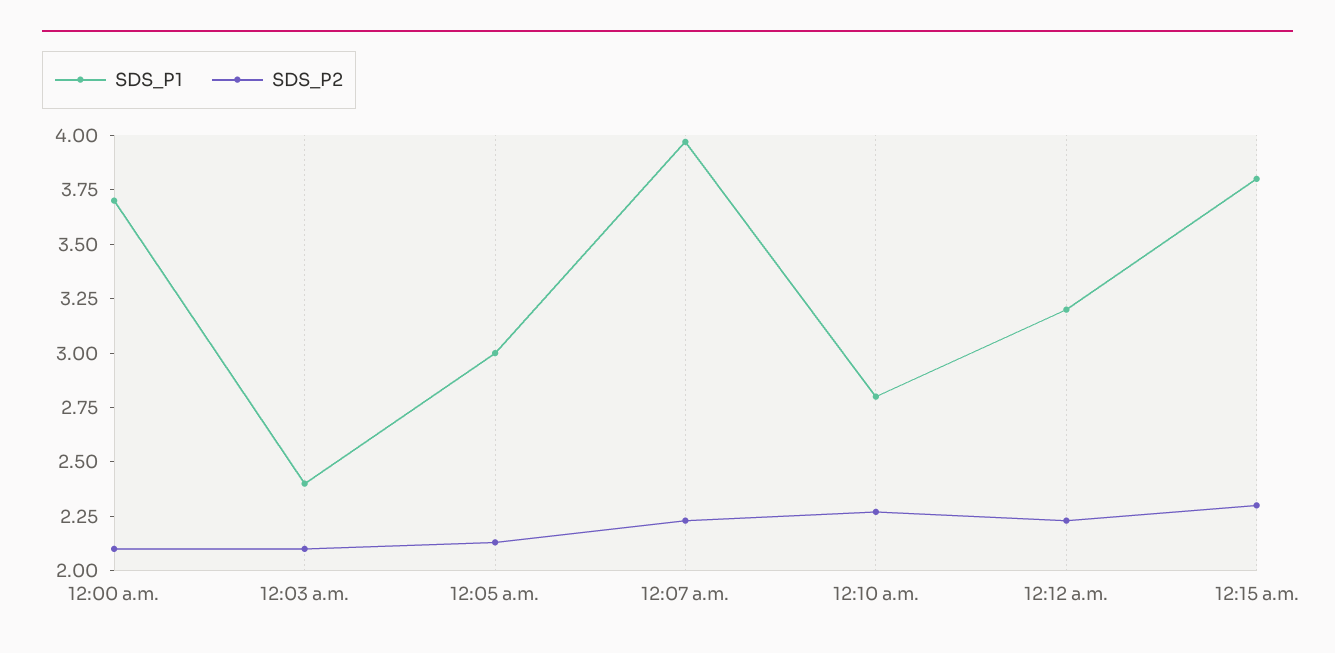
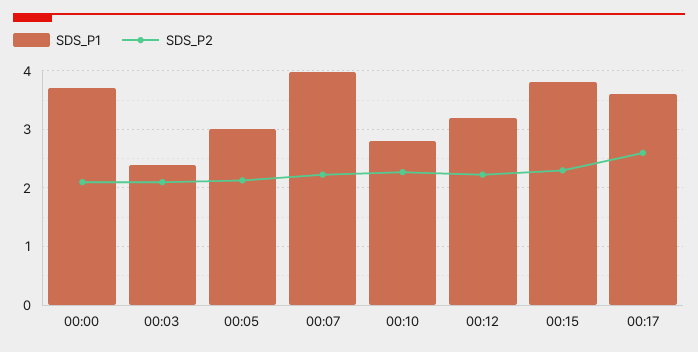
SDS_P1, 00:17: none -> 3.6
SDS_P2, 00:17: none -> 2.6

